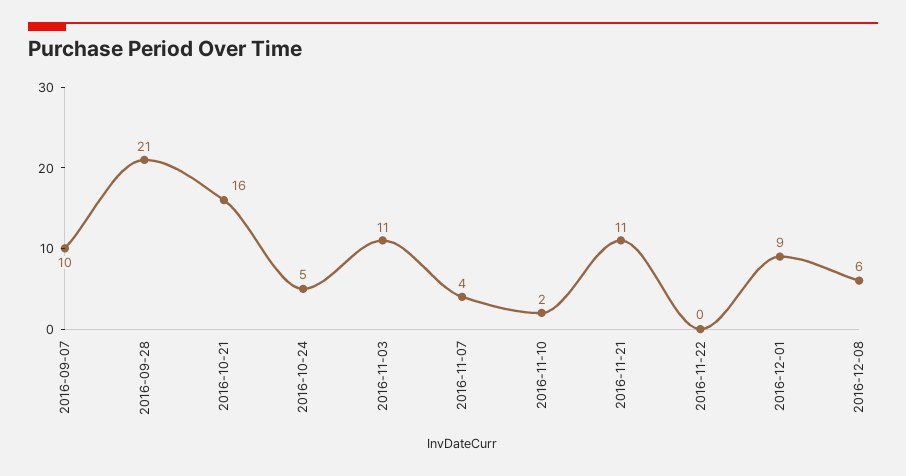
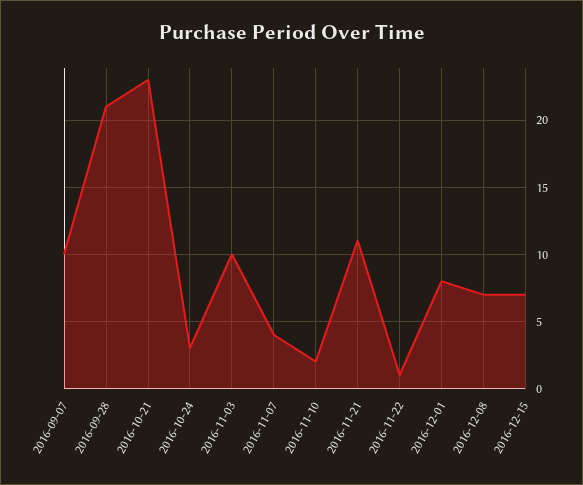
2016-10-21: 16 -> 23
2016-10-24: 5 -> 3
2016-11-03: 11 -> 10
2016-11-22: 0 -> 1
2016-12-01: 9 -> 8
2016-12-08: 6 -> 7
2016-12-15: none -> 7

